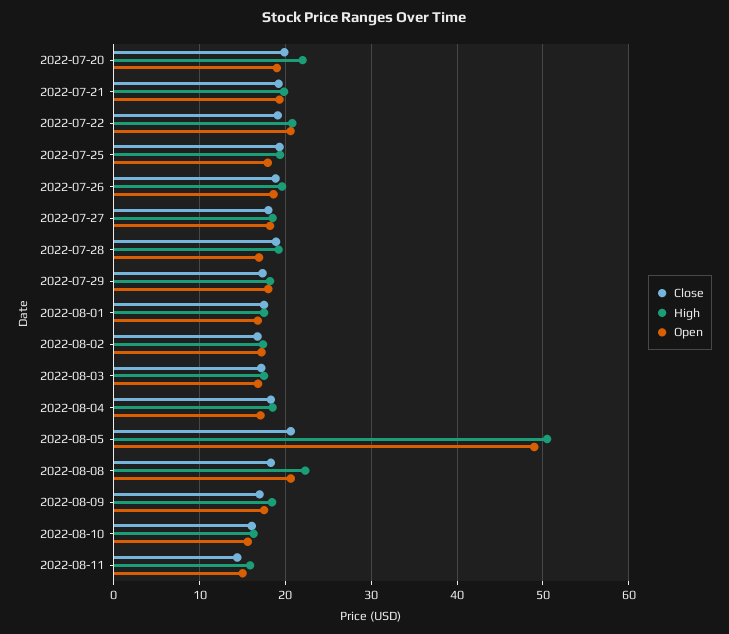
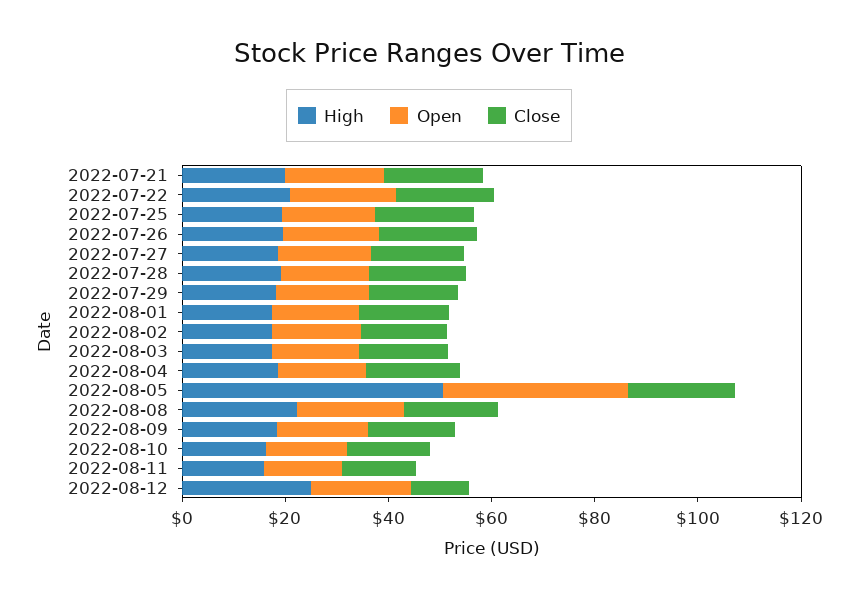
Close, 2022-07-20: 20 -> none
High, 2022-07-20: 22 -> none
Open, 2022-07-20: 19 -> none
Open, 2022-08-05: 49 -> 35
High, 2022-08-12: none -> 25
Open, 2022-08-12: none -> 20
Close, 2022-08-12: none -> 10

